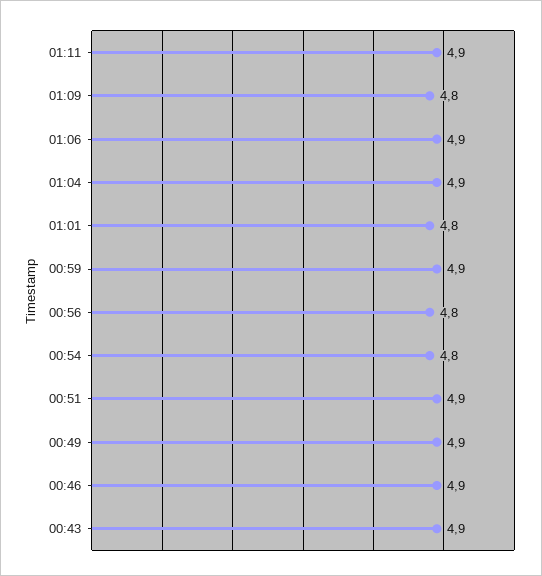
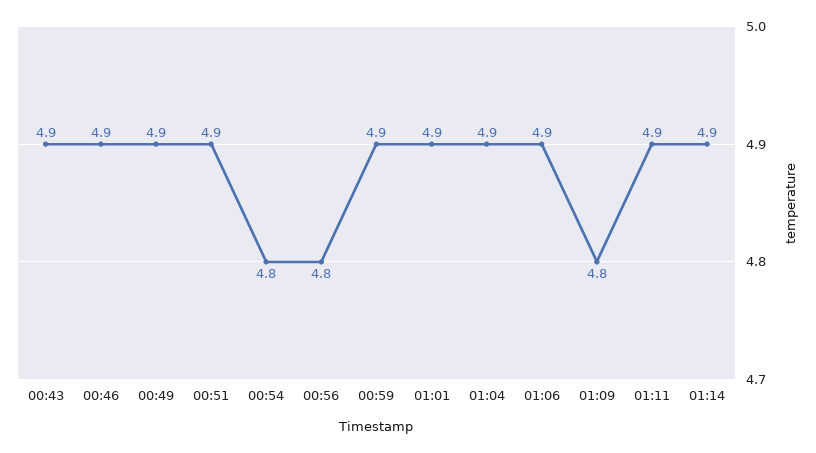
01:01: 4.8 -> 4.9
01:14: none -> 4.9

